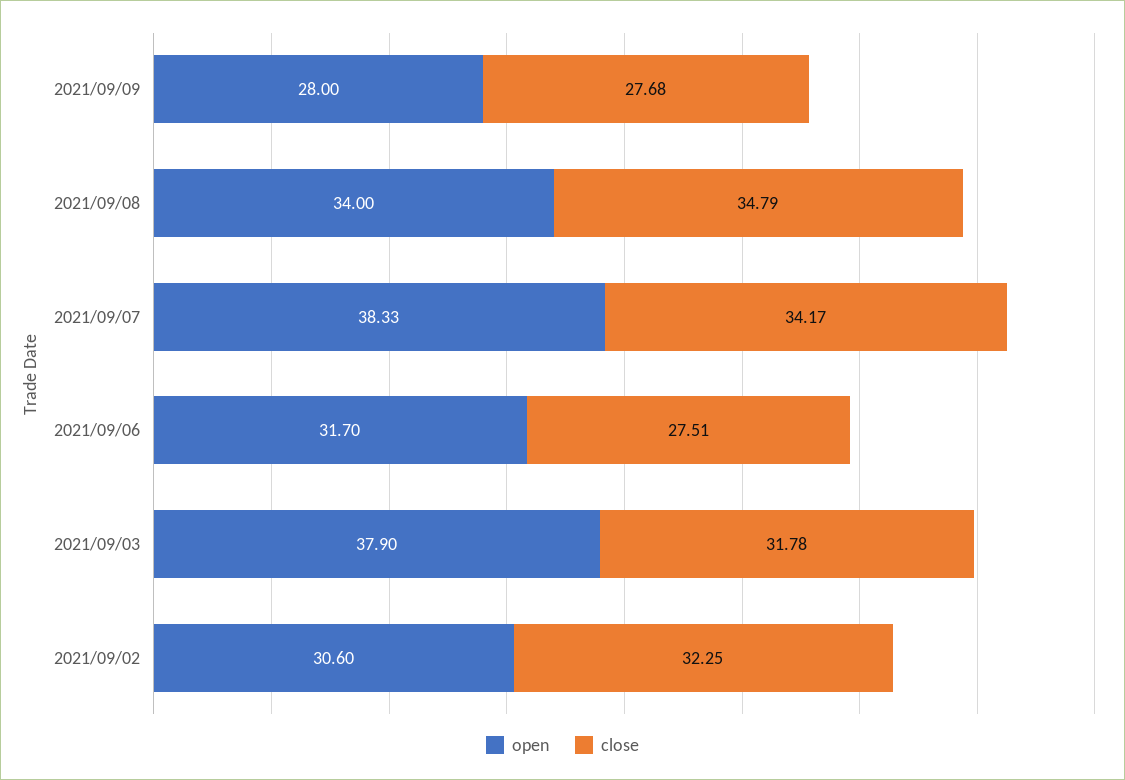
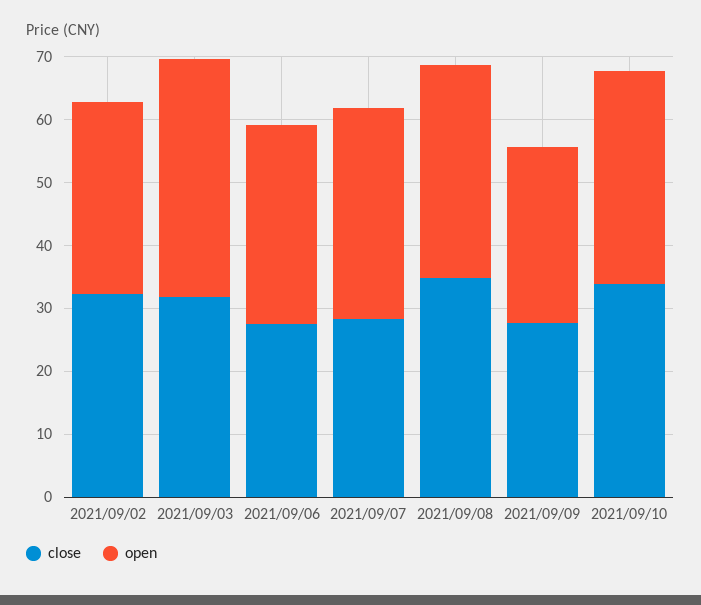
open, 2021/09/07: 38.33 -> 34
close, 2021/09/07: 34.17 -> 28
close, 2021/09/10: none -> 34
open, 2021/09/10: none -> 34

